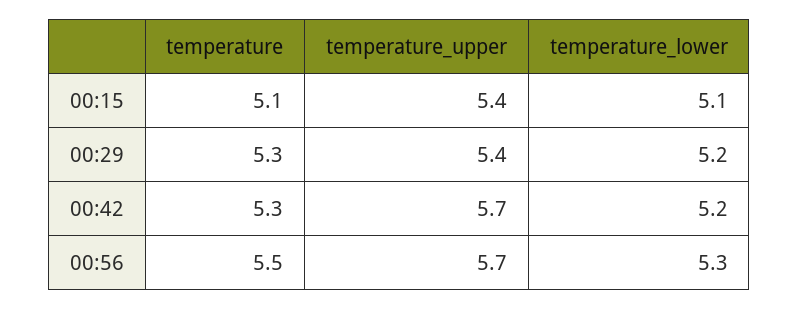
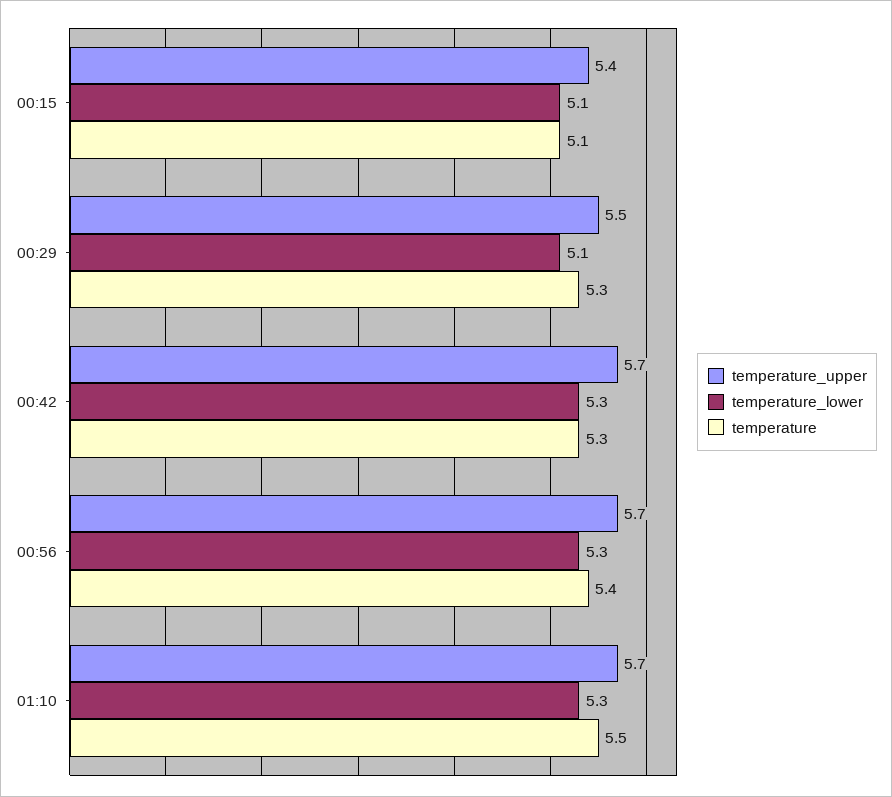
temperature_upper, 00:29: 5.4 -> 5.5
temperature_lower, 00:29: 5.2 -> 5.1
temperature_lower, 00:42: 5.2 -> 5.3
temperature, 00:56: 5.5 -> 5.4
temperature_upper, 01:10: none -> 5.7
temperature_lower, 01:10: none -> 5.3
temperature, 01:10: none -> 5.5

